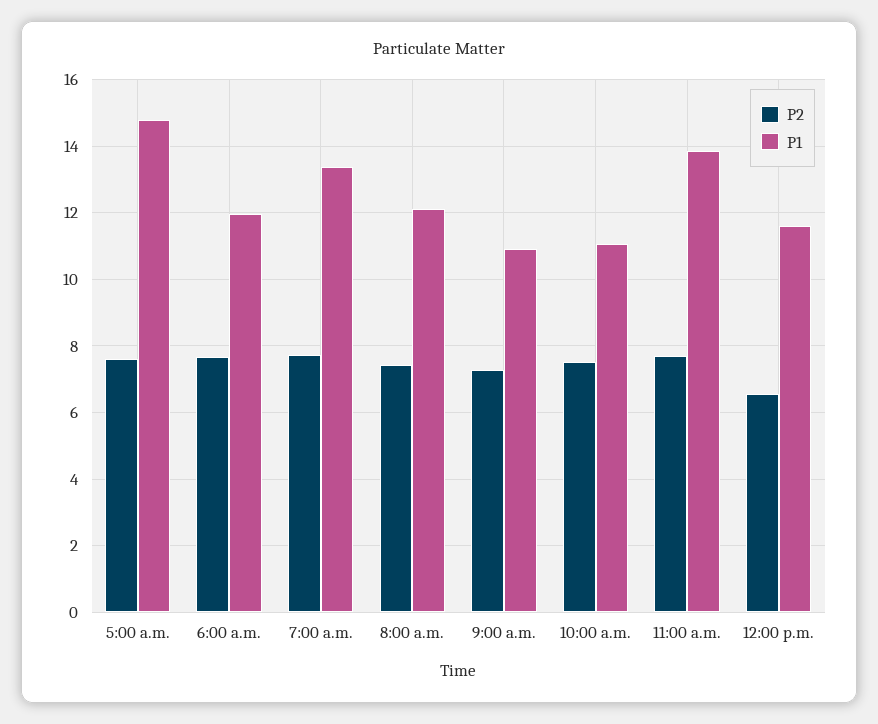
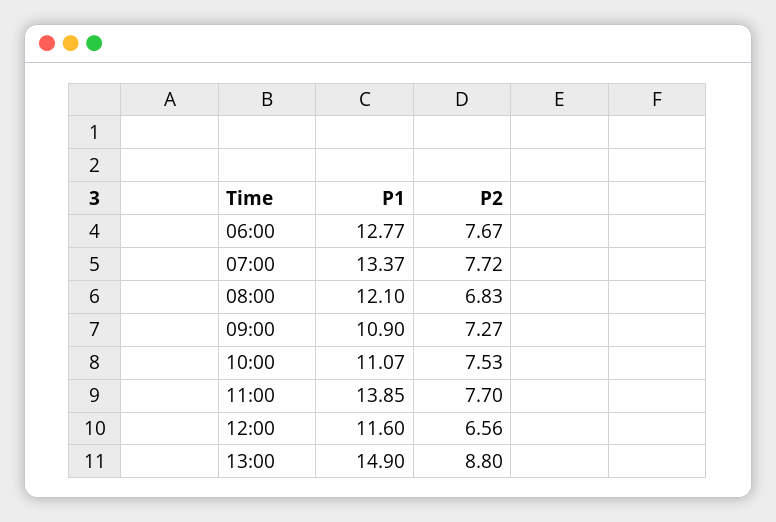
P2, 5:00 a.m.: 7.6 -> none
P1, 5:00 a.m.: 14.8 -> none
P1, 6:00 a.m.: 12 -> 12.77
P2, 8:00 a.m.: 7.4 -> 6.83
P1, 13:00: none -> 14.9
P2, 13:00: none -> 8.8

